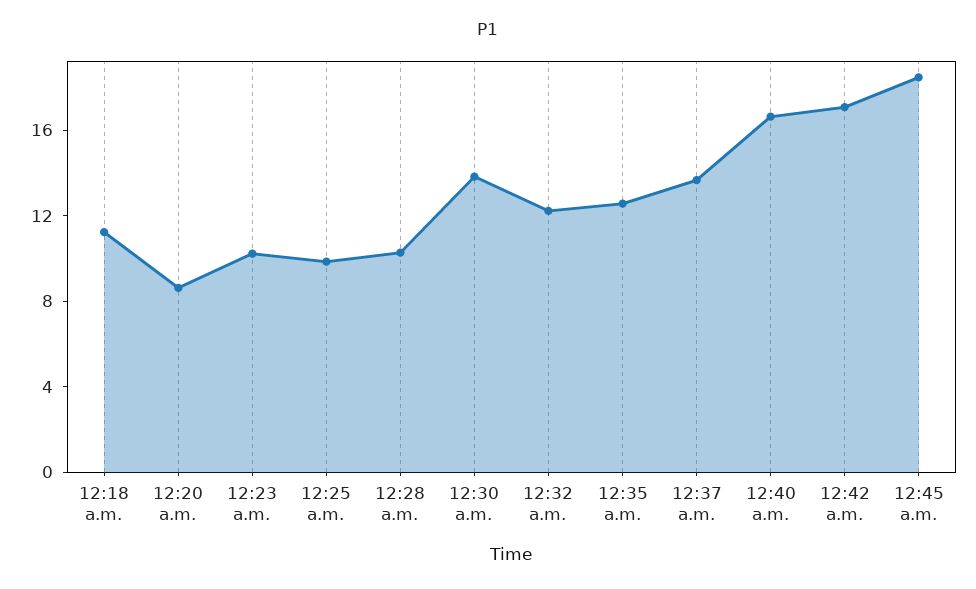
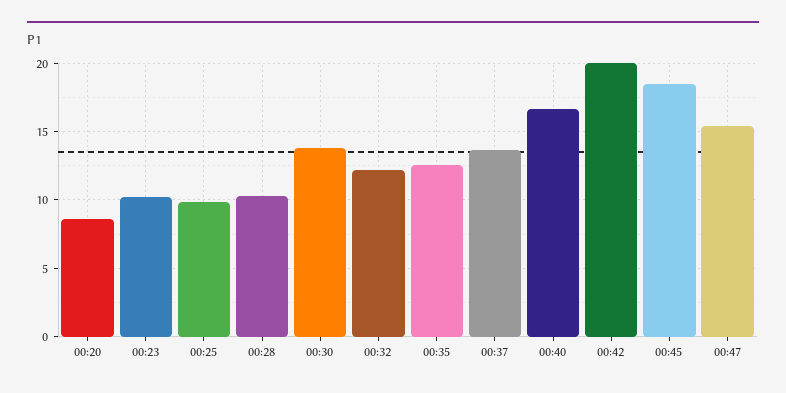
12:18 a.m.: 11 -> none
12:42 a.m.: 17 -> 20
00:47: none -> 15.5

